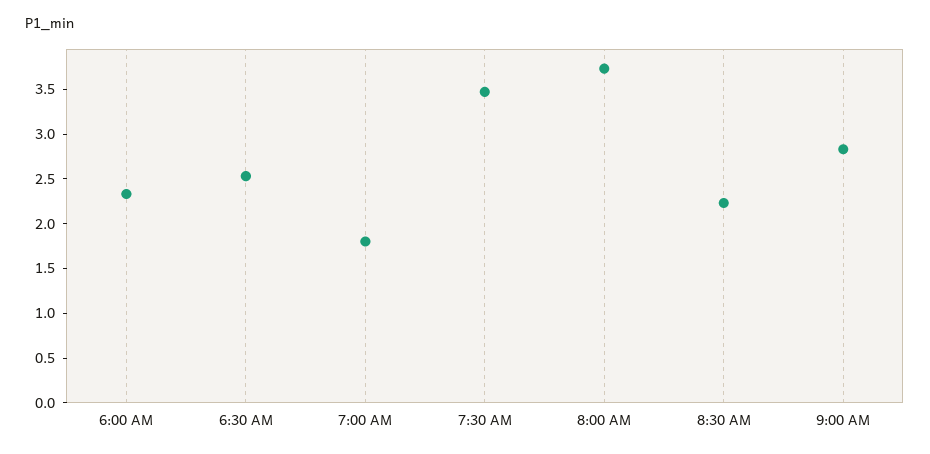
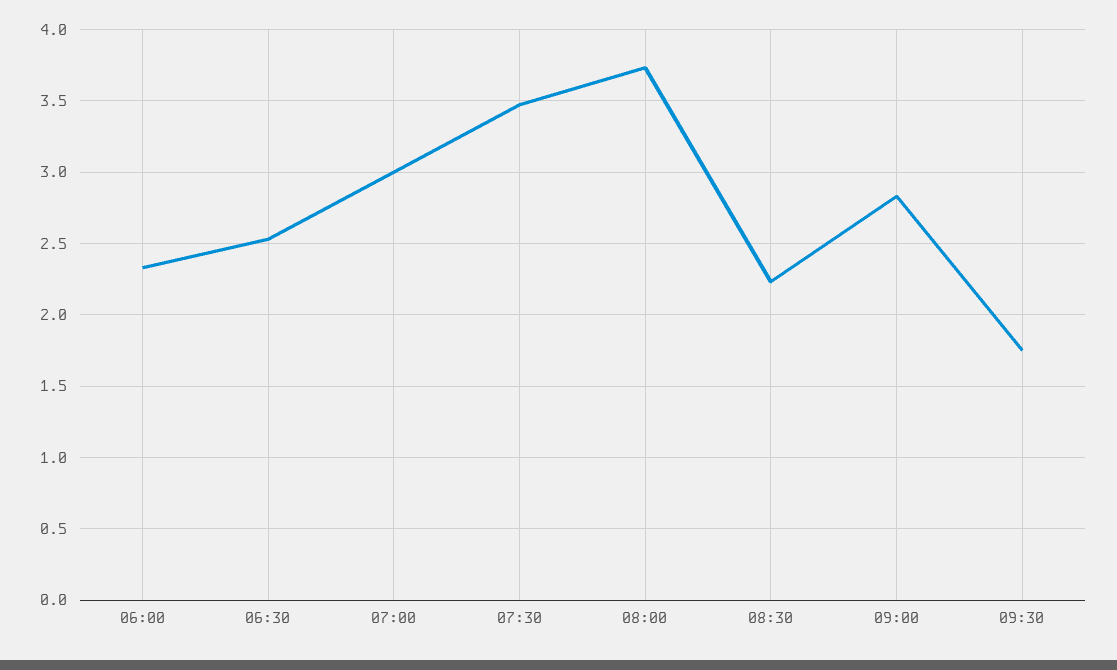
7:00 AM: 1.8 -> 3
09:30: none -> 1.75

